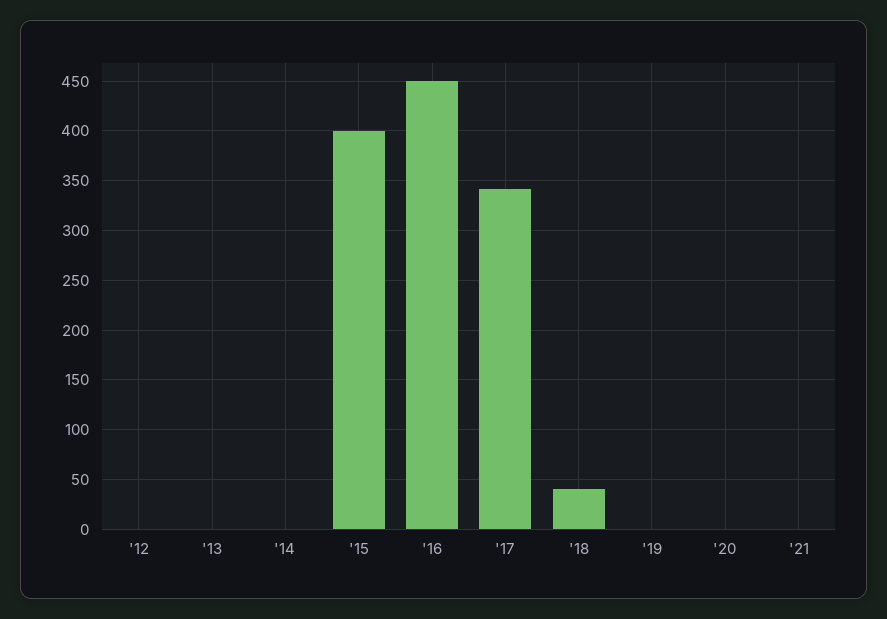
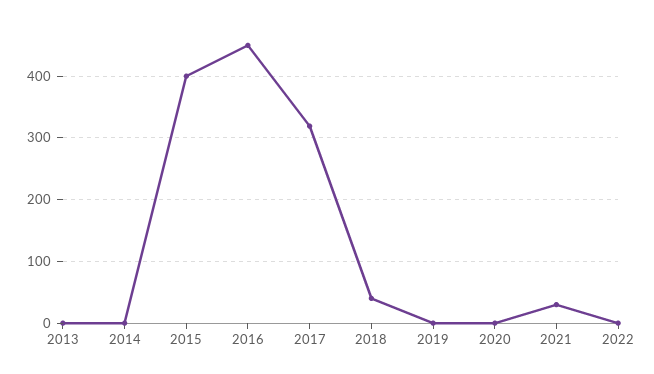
'12: 0 -> none
'17: 340 -> 320
'21: 0 -> 30
2022: none -> 0

